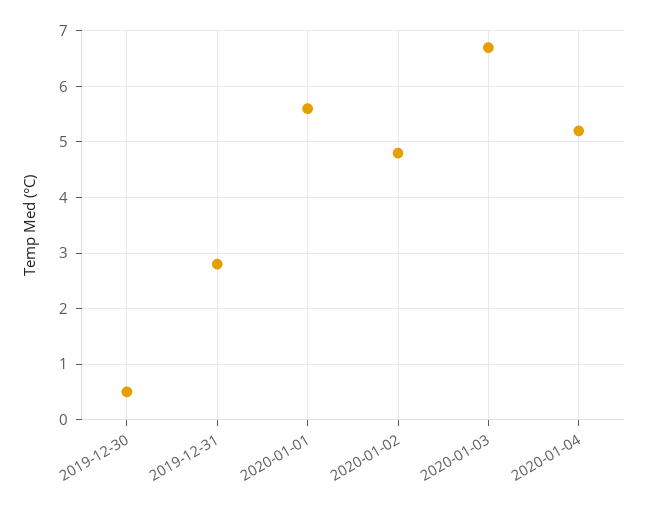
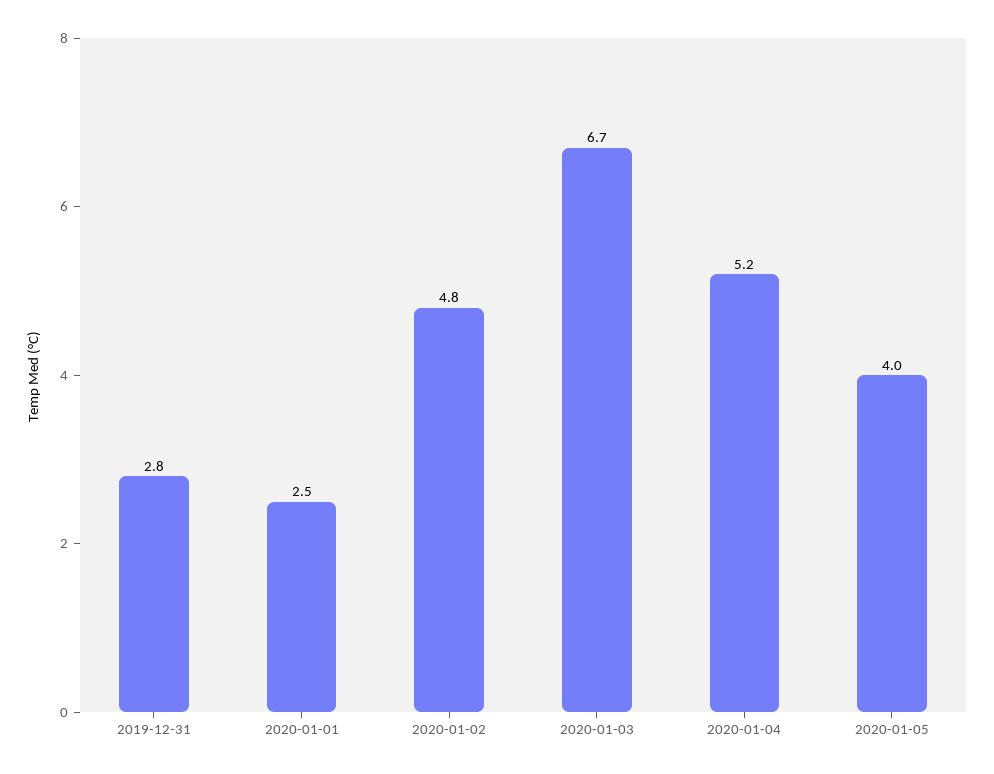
2019-12-30: 0.5 -> none
2020-01-01: 5.5 -> 2.5
2020-01-05: none -> 4

